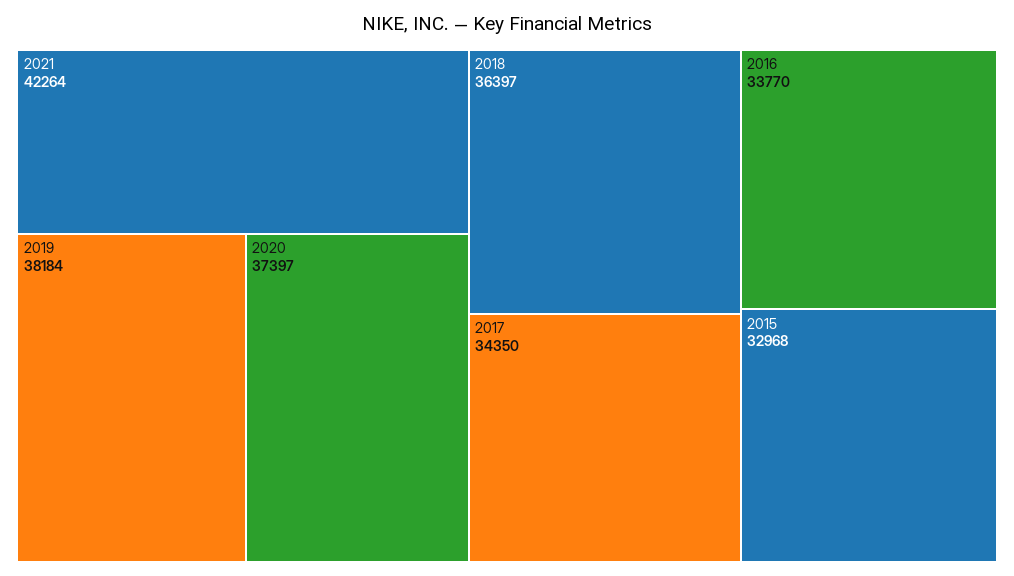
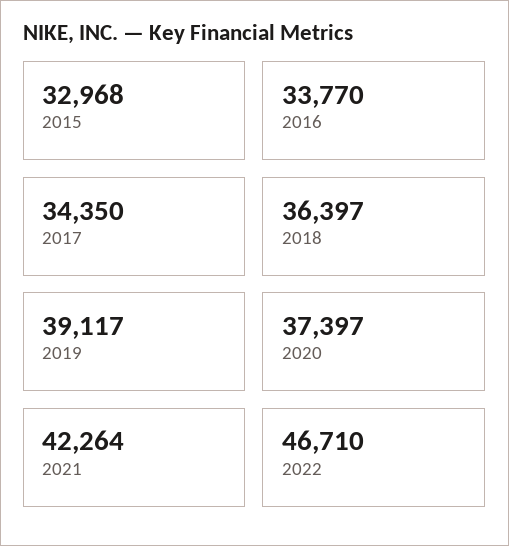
2019: 38184 -> 39117
2022: none -> 46710

